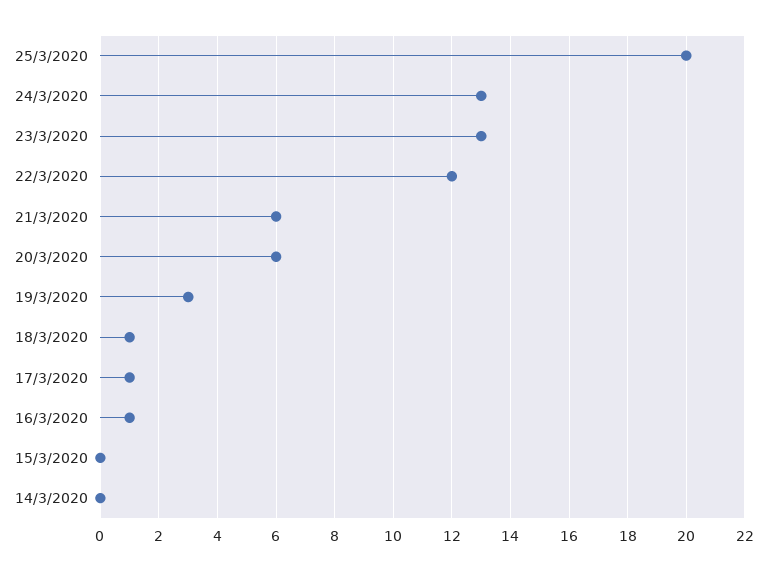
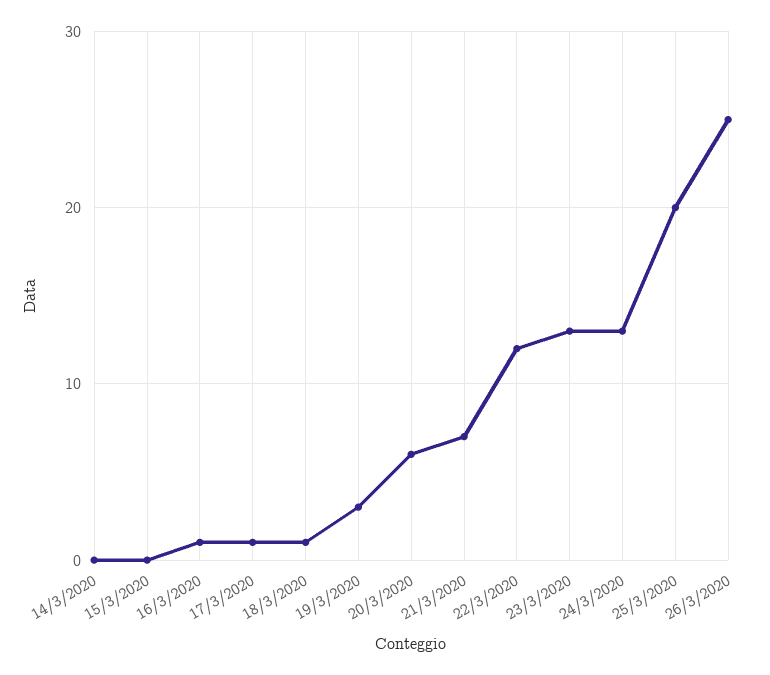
21/3/2020: 6 -> 7
26/3/2020: none -> 25

